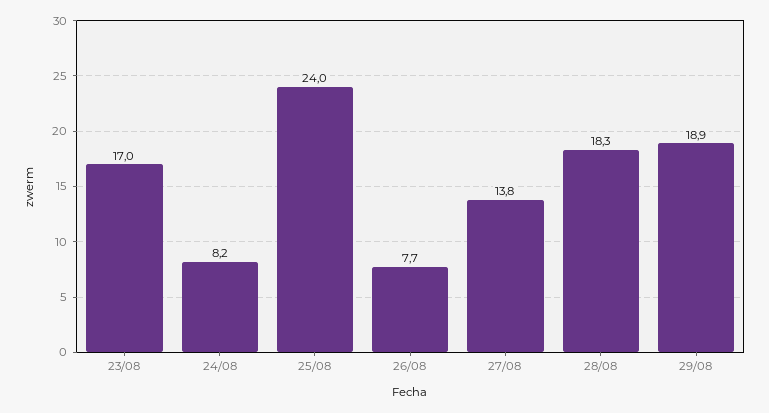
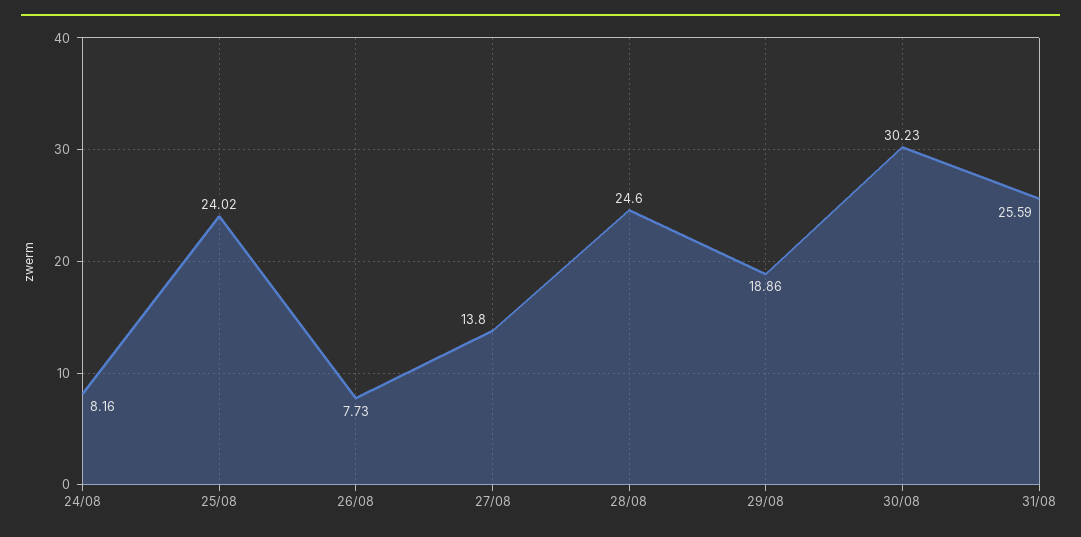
23/08: 17 -> none
28/08: 18.3 -> 24.6
30/08: none -> 30.23
31/08: none -> 25.59

